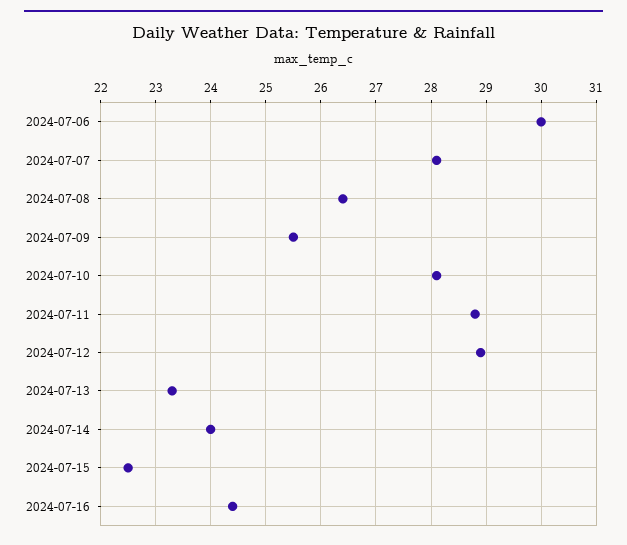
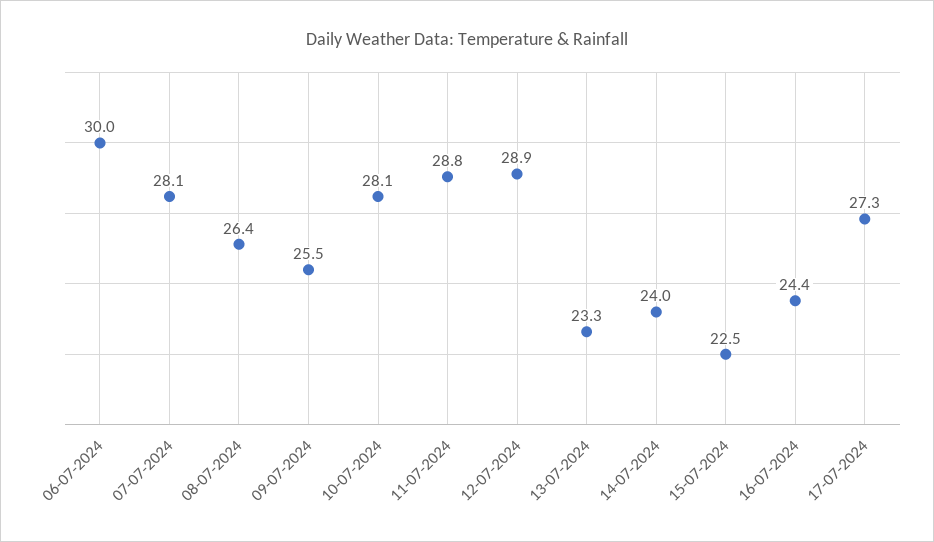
17-07-2024: none -> 27.3

